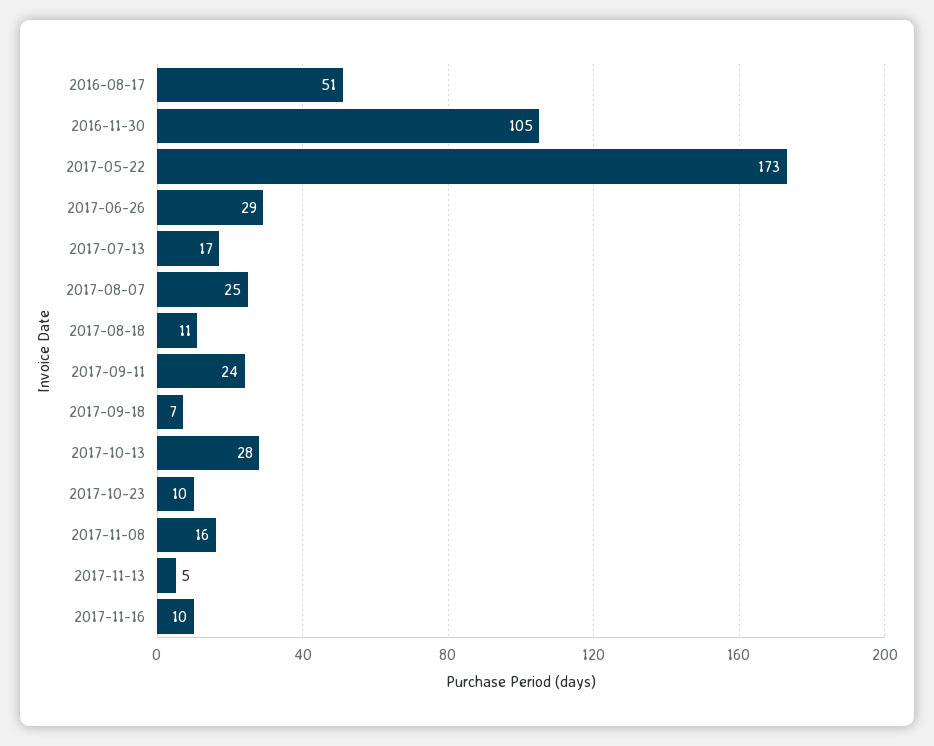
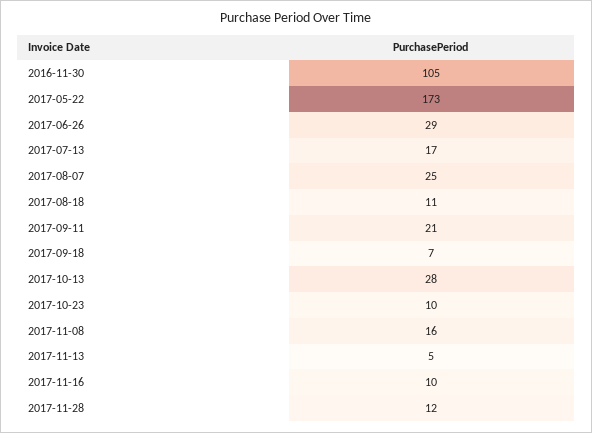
2016-08-17: 51 -> none
2017-09-11: 24 -> 21
2017-11-28: none -> 12

